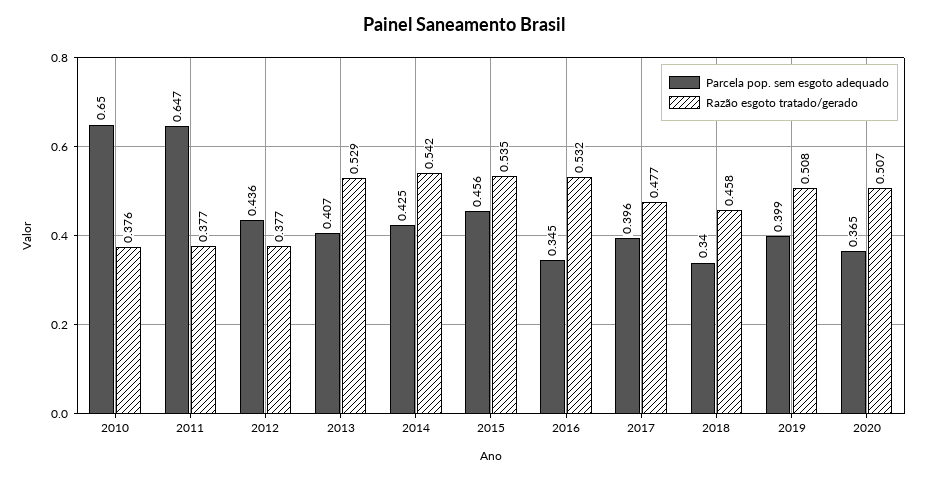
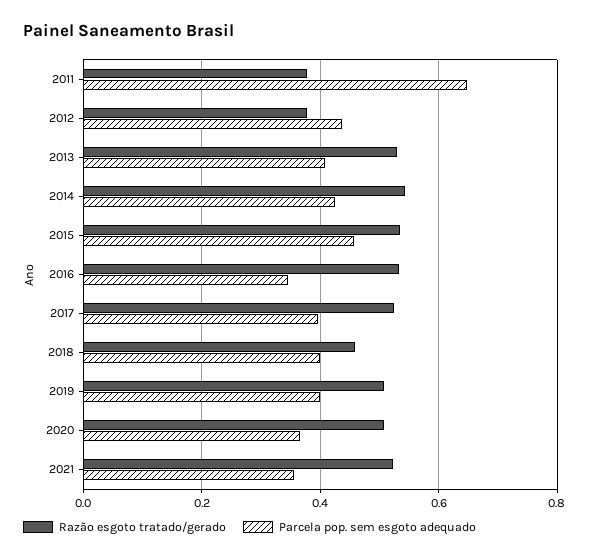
Parcela pop. sem esgoto adequado, 2010: 0.65 -> none
Razão esgoto tratado/gerado, 2010: 0.376 -> none
Razão esgoto tratado/gerado, 2017: 0.477 -> 0.52
Parcela pop. sem esgoto adequado, 2018: 0.34 -> 0.4
Razão esgoto tratado/gerado, 2021: none -> 0.52
Parcela pop. sem esgoto adequado, 2021: none -> 0.36

